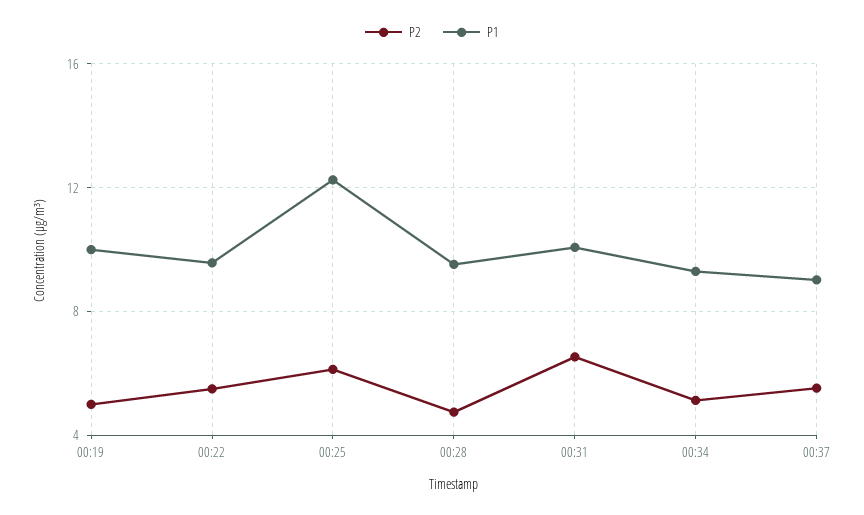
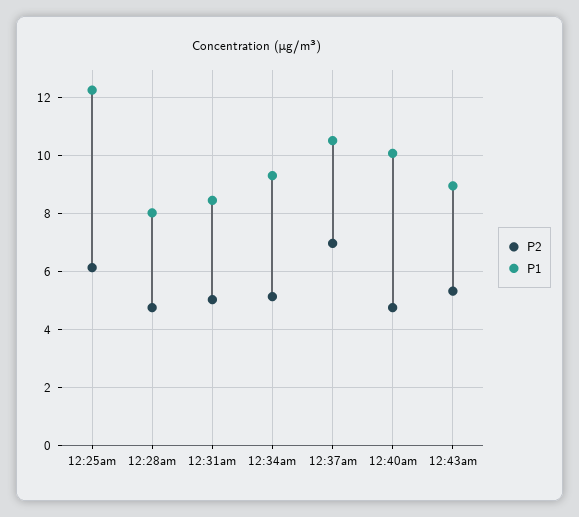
P2, 00:19: 5 -> none
P1, 00:19: 10 -> none
P2, 00:22: 5.5 -> none
P1, 00:22: 9.5 -> none
P1, 00:28: 9.5 -> 8
P2, 00:31: 6.5 -> 5
P1, 00:31: 10 -> 8.5
P2, 00:37: 5.5 -> 7
P1, 00:37: 9 -> 10.5
P2, 12:40am: none -> 4.75
P1, 12:40am: none -> 10
P2, 12:43am: none -> 5.25
P1, 12:43am: none -> 9

